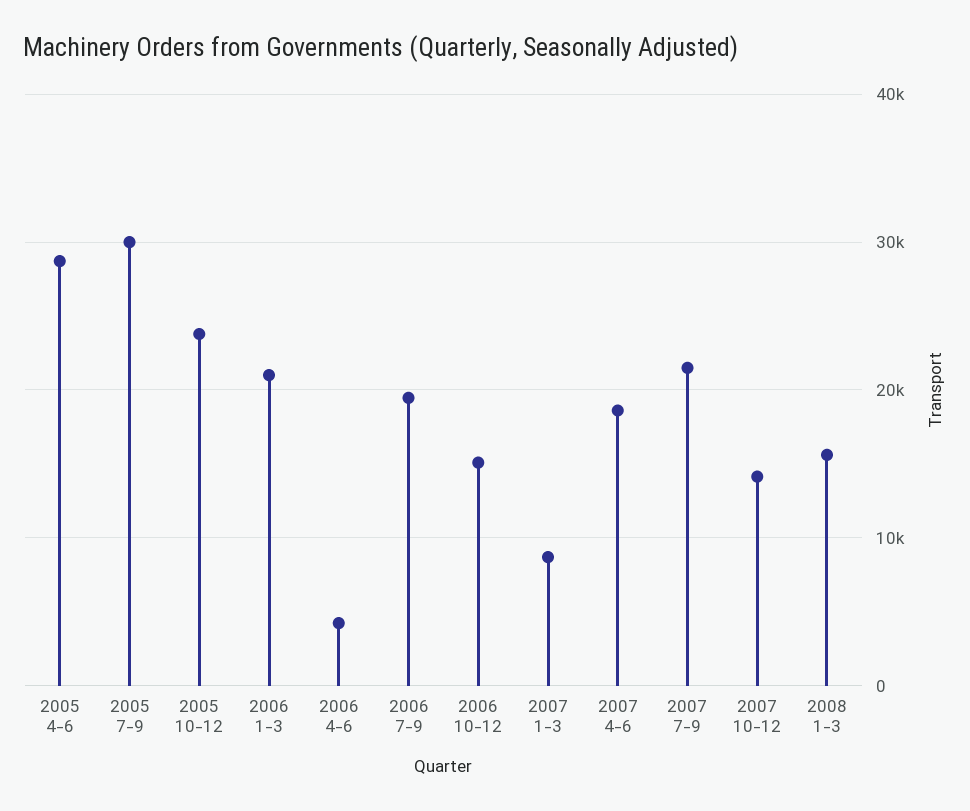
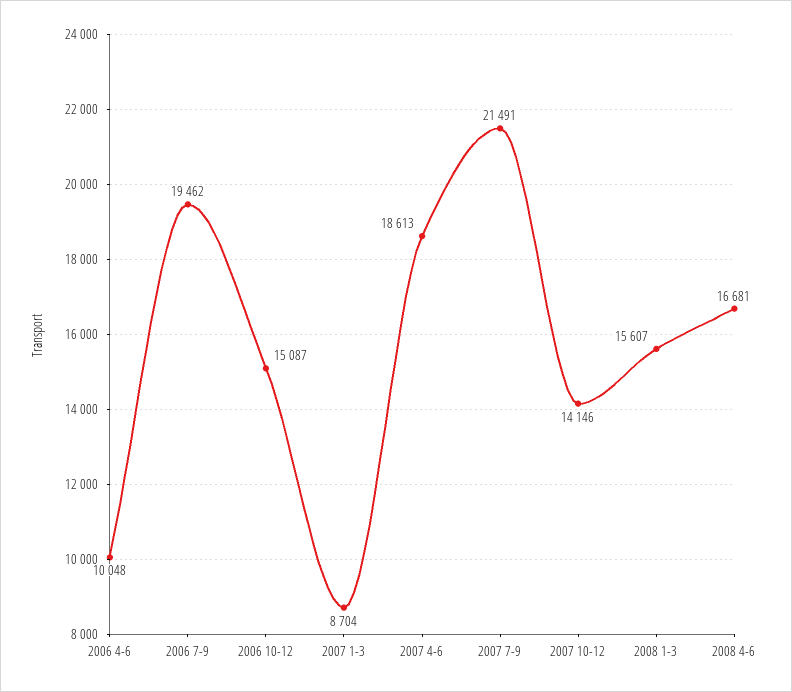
2005 4-6: 29000 -> none
2005 7-9: 30000 -> none
2005 10-12: 24000 -> none
2006 1-3: 21000 -> none
2006 4-6: 4000 -> 10048
2008 4-6: none -> 16681

